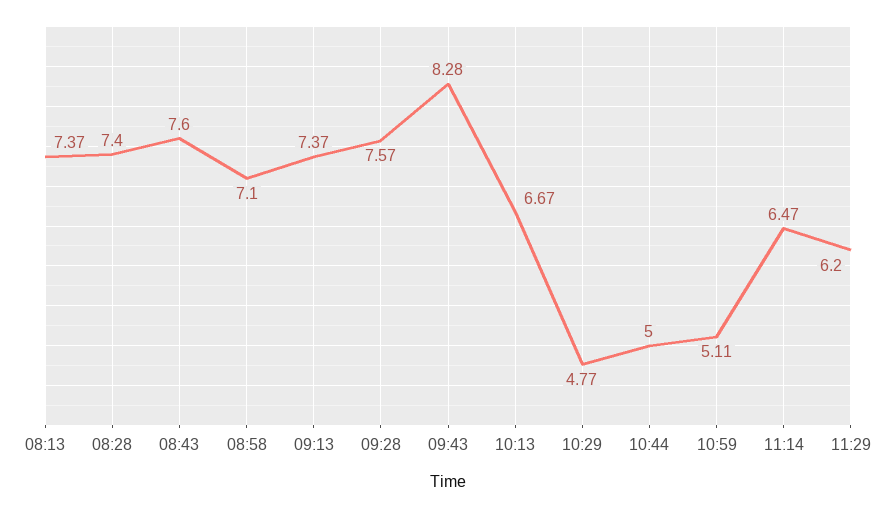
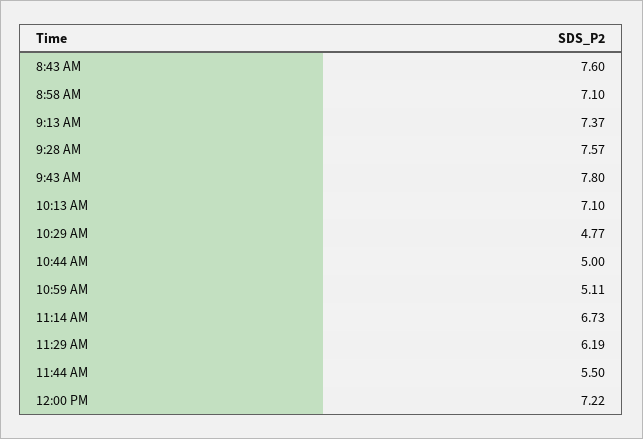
08:13: 7.37 -> none
08:28: 7.4 -> none
09:43: 8.28 -> 7.8
10:13: 6.67 -> 7.1
11:14: 6.47 -> 6.73
11:29: 6.2 -> 6.19
11:44 AM: none -> 5.5
12:00 PM: none -> 7.22

